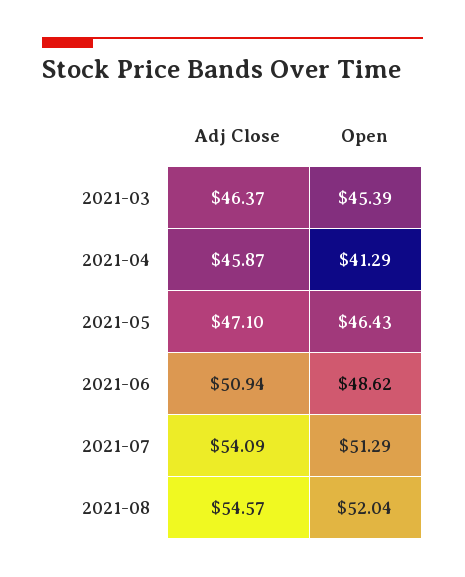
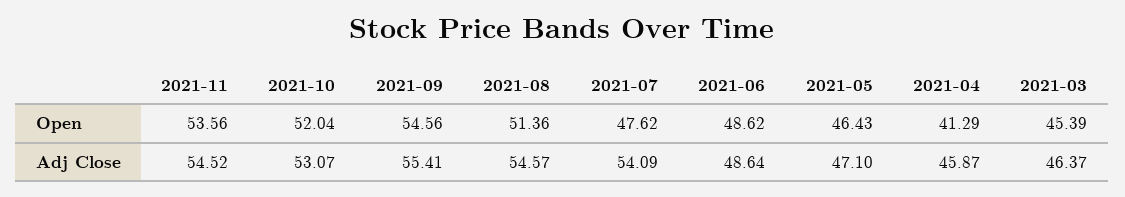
Adj Close, 2021-06: 50.94 -> 48.64
Open, 2021-07: 51.29 -> 47.62
Open, 2021-08: 52.04 -> 51.36
Open, 2021-11: none -> 53.56
Open, 2021-10: none -> 52.04
Open, 2021-09: none -> 54.56
Adj Close, 2021-11: none -> 54.52
Adj Close, 2021-10: none -> 53.07
Adj Close, 2021-09: none -> 55.41

